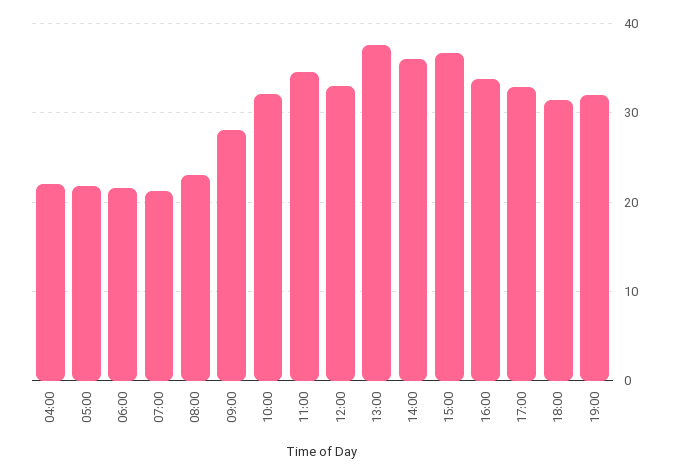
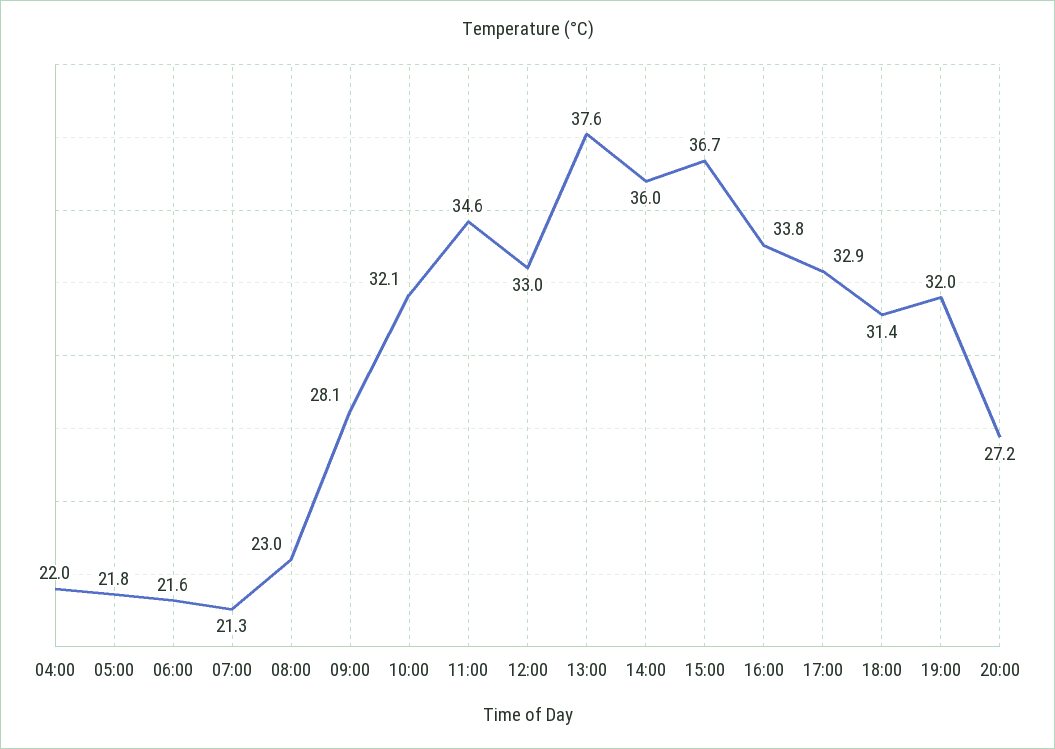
20:00: none -> 27.2

